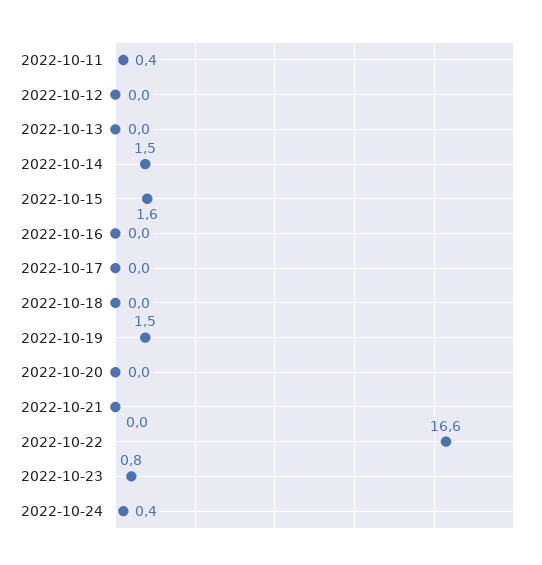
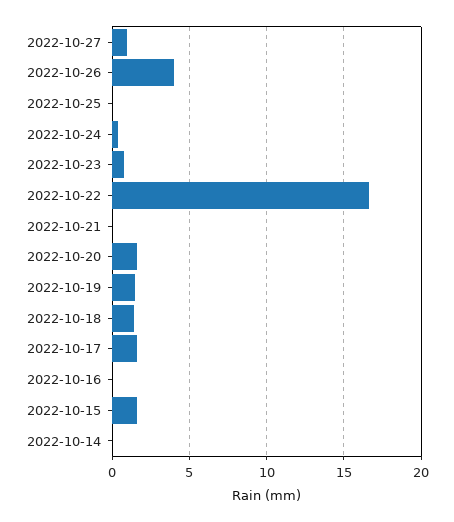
2022-10-11: 0.4 -> none
2022-10-12: 0 -> none
2022-10-13: 0 -> none
2022-10-14: 1.5 -> 0
2022-10-17: 0 -> 1.5
2022-10-18: 0 -> 1.5
2022-10-20: 0 -> 1.5
2022-10-27: none -> 1
2022-10-26: none -> 4
2022-10-25: none -> 0

